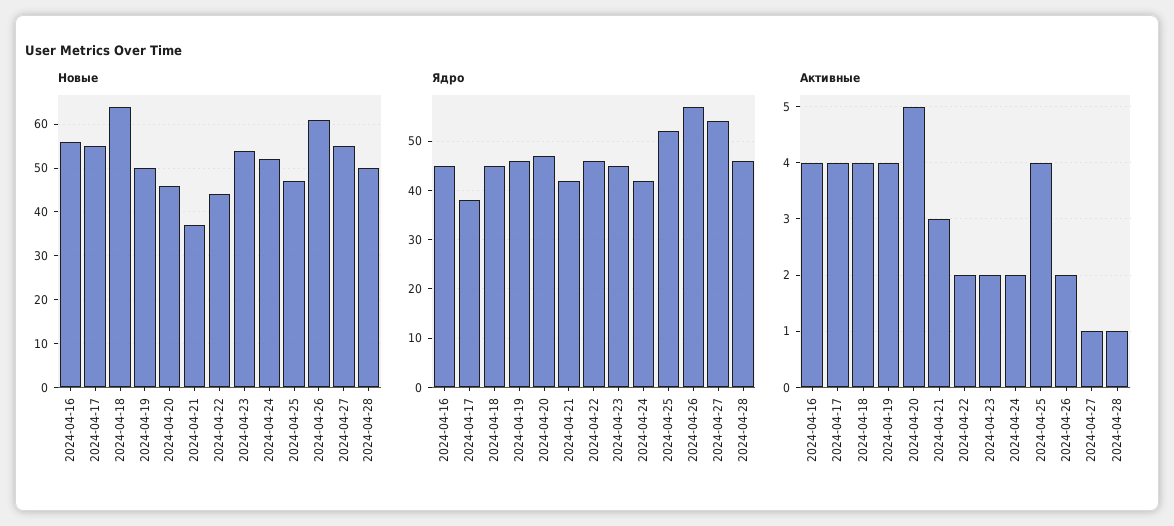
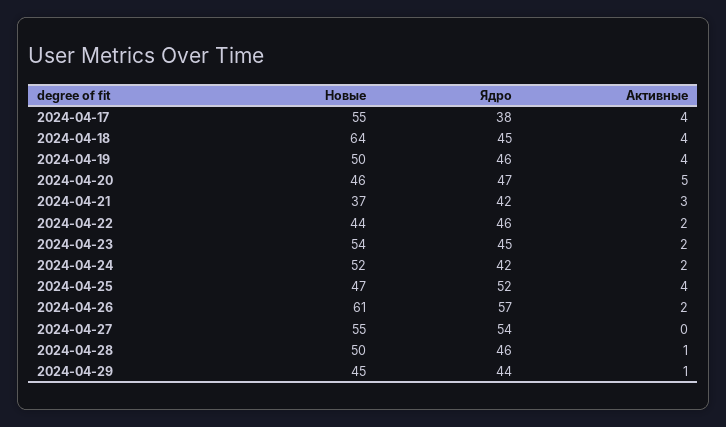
Новые, 2024-04-16: 55 -> none
Ядро, 2024-04-16: 45 -> none
Активные, 2024-04-16: 4 -> none
Активные, 2024-04-27: 1 -> 0
Новые, 2024-04-29: none -> 45
Ядро, 2024-04-29: none -> 44
Активные, 2024-04-29: none -> 1

